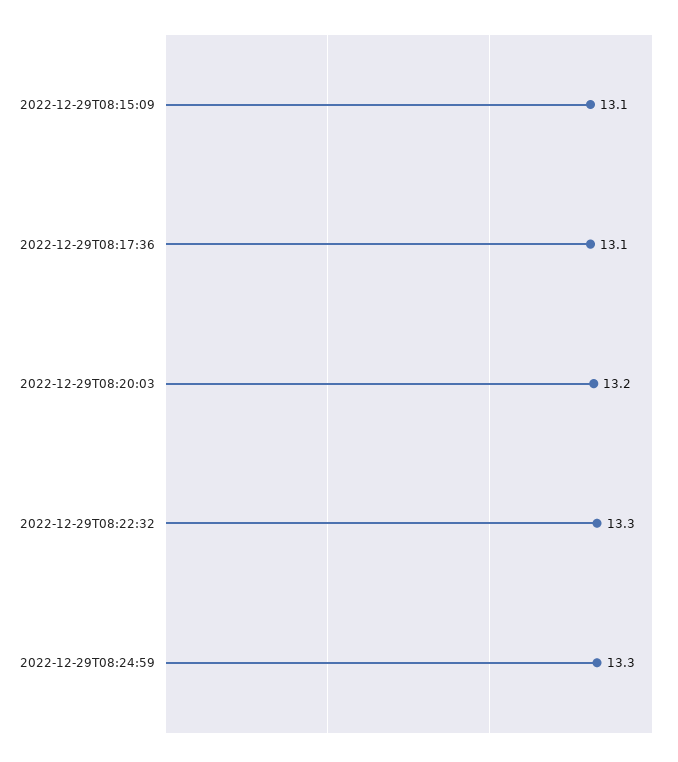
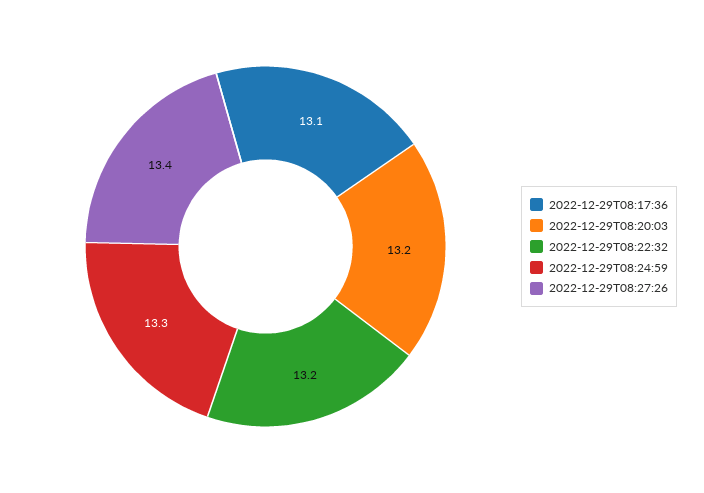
2022-12-29T08:15:09: 13.1 -> none
2022-12-29T08:22:32: 13.3 -> 13.2
2022-12-29T08:27:26: none -> 13.4

